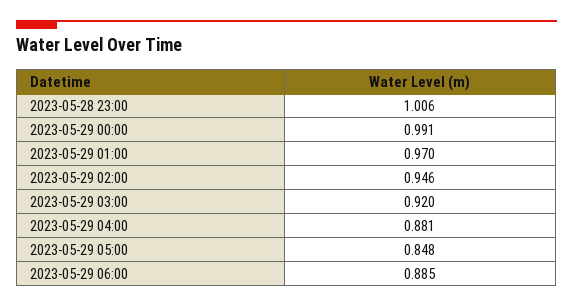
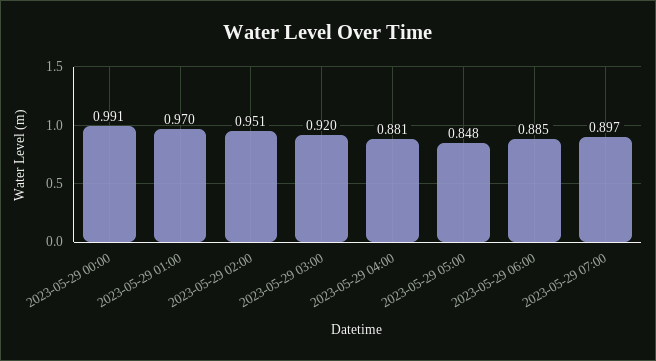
2023-05-28 23:00: 1.006 -> none
2023-05-29 02:00: 0.946 -> 0.951
2023-05-29 07:00: none -> 0.897

